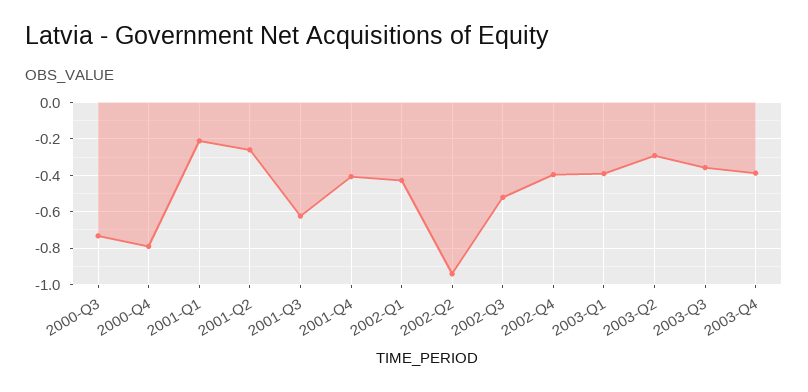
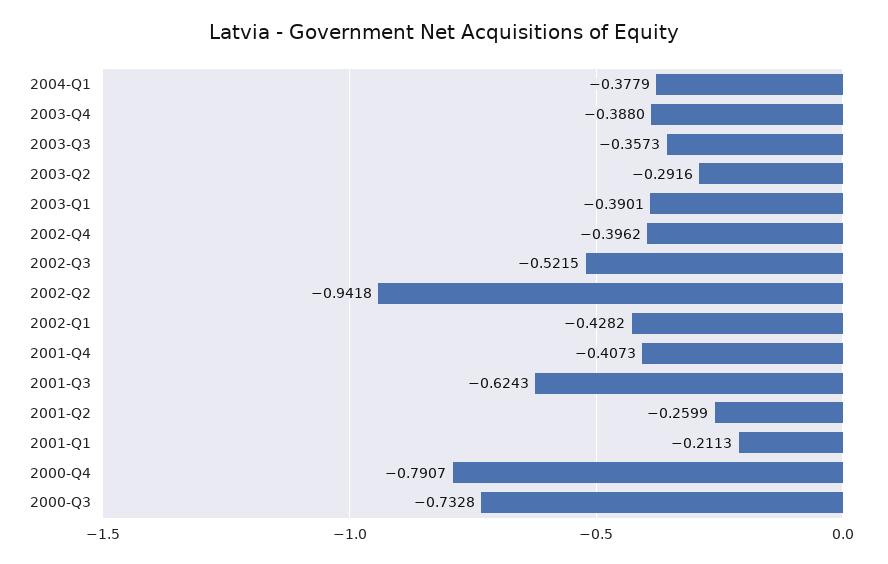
2004-Q1: none -> -0.3779

